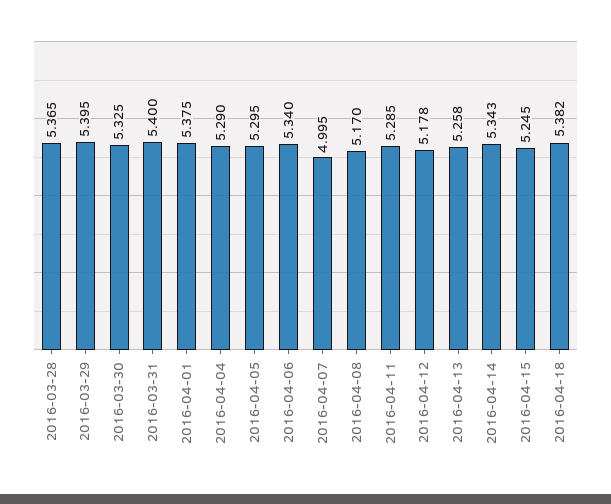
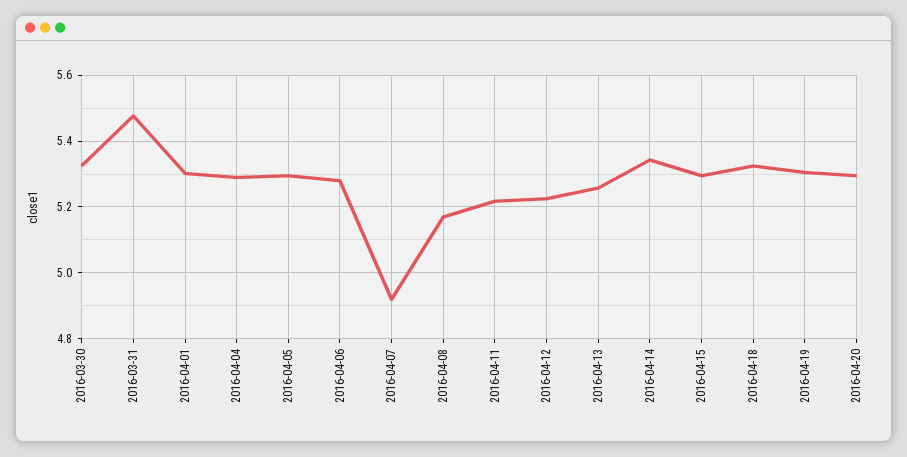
2016-03-28: 5.365 -> none
2016-03-29: 5.395 -> none
2016-03-31: 5.4 -> 5.48
2016-04-01: 5.375 -> 5.3
2016-04-06: 5.34 -> 5.28
2016-04-07: 4.995 -> 4.92
2016-04-11: 5.285 -> 5.22
2016-04-12: 5.178 -> 5.22
2016-04-15: 5.245 -> 5.3
2016-04-18: 5.382 -> 5.32
2016-04-19: none -> 5.3
2016-04-20: none -> 5.3

